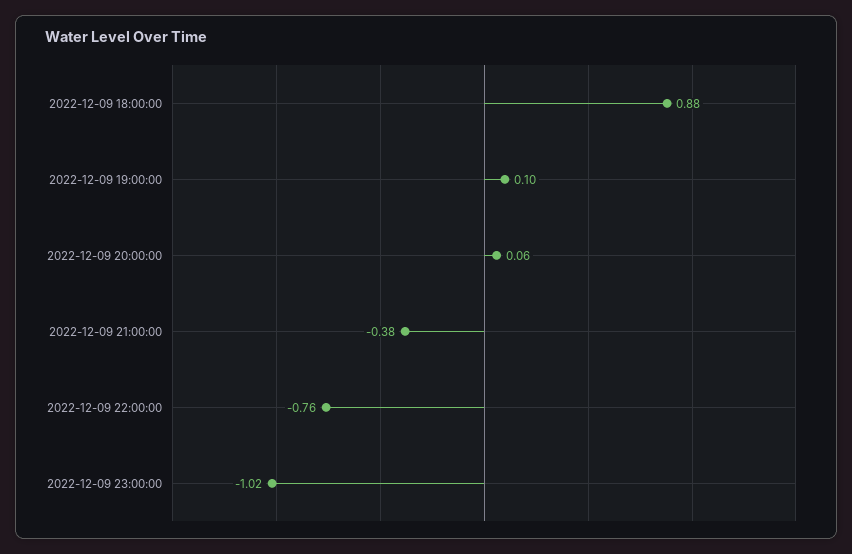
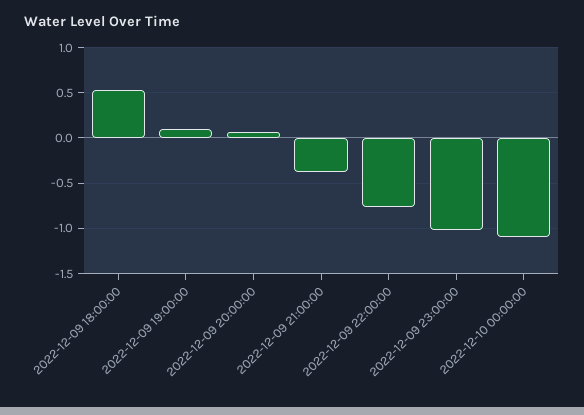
2022-12-09 18:00:00: 0.88 -> 0.5
2022-12-10 00:00:00: none -> -1.1

